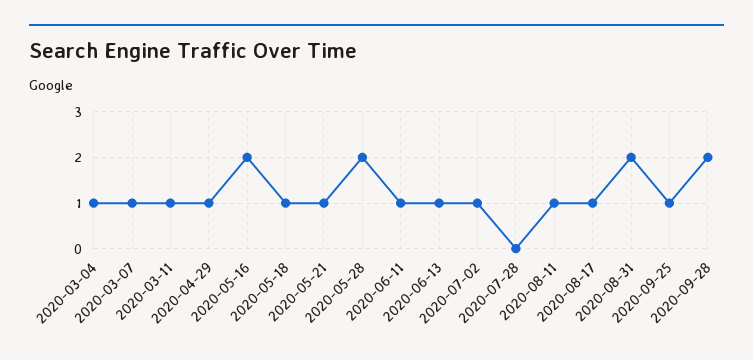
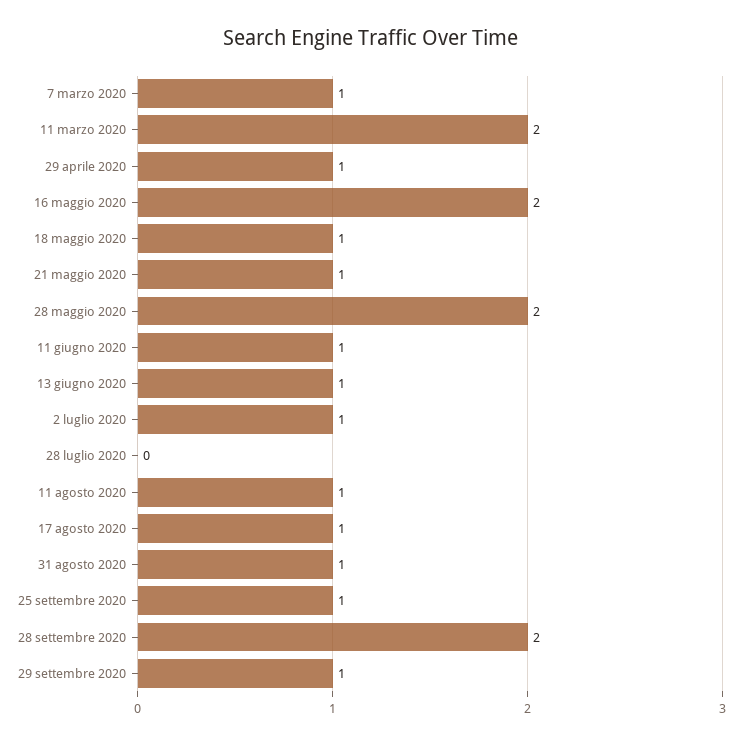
2020-03-04: 1 -> none
2020-03-11: 1 -> 2
2020-08-31: 2 -> 1
29 settembre 2020: none -> 1

